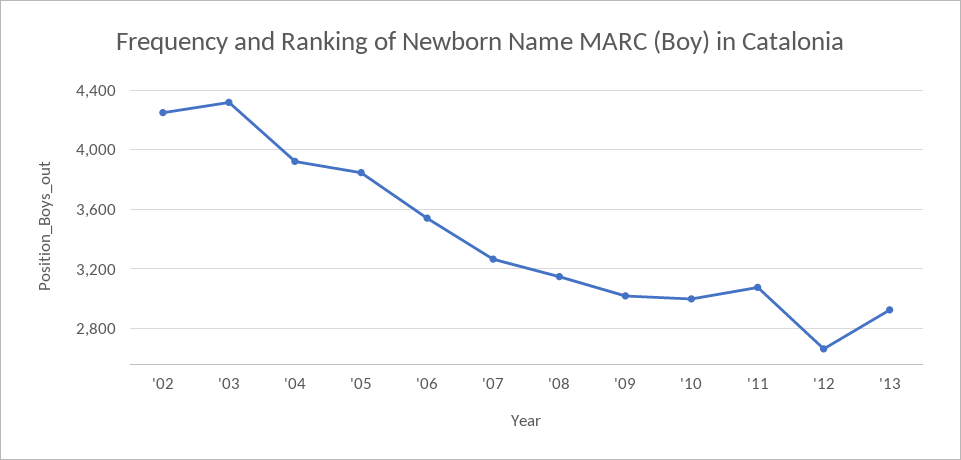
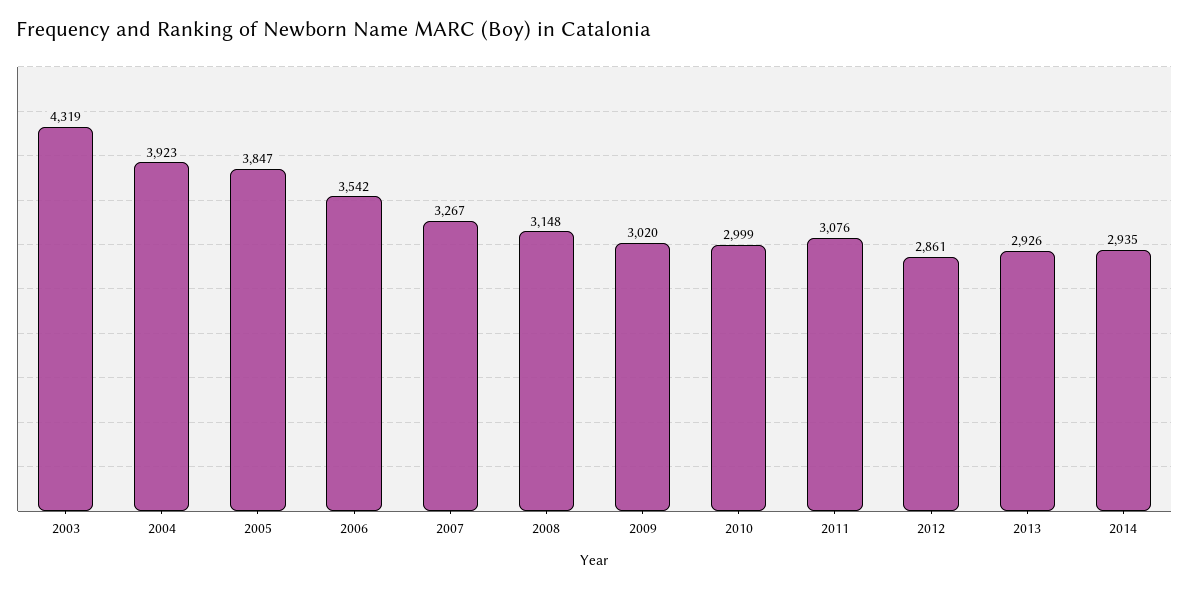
'02: 4250 -> none
'12: 2650 -> 2861
2014: none -> 2935

